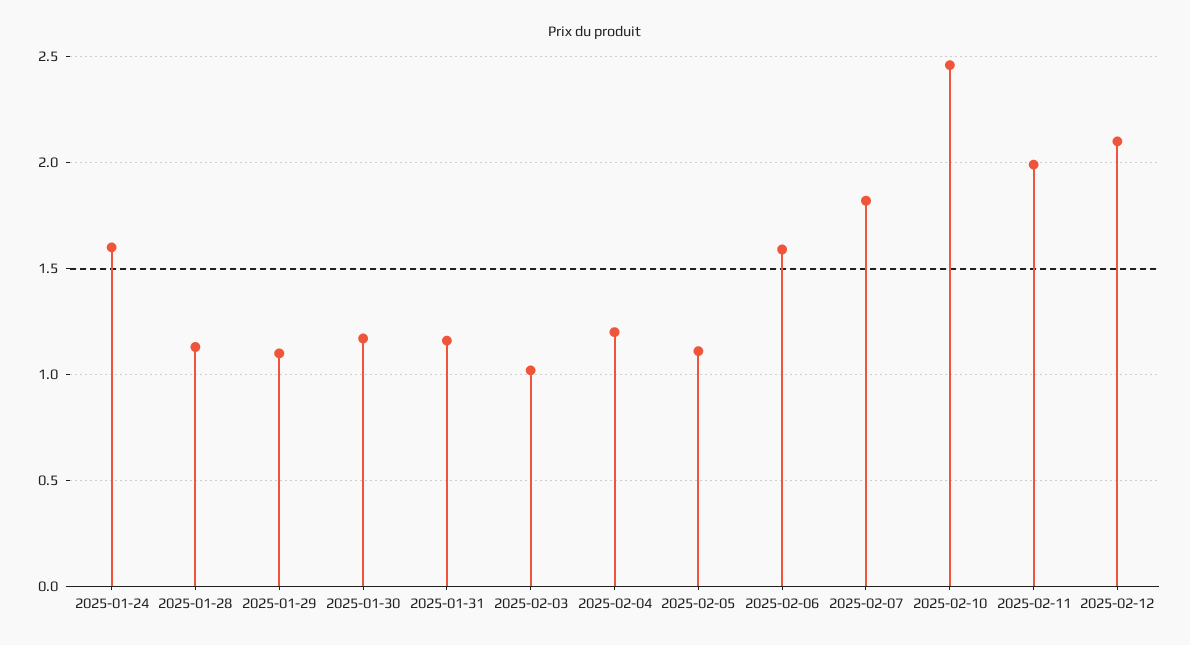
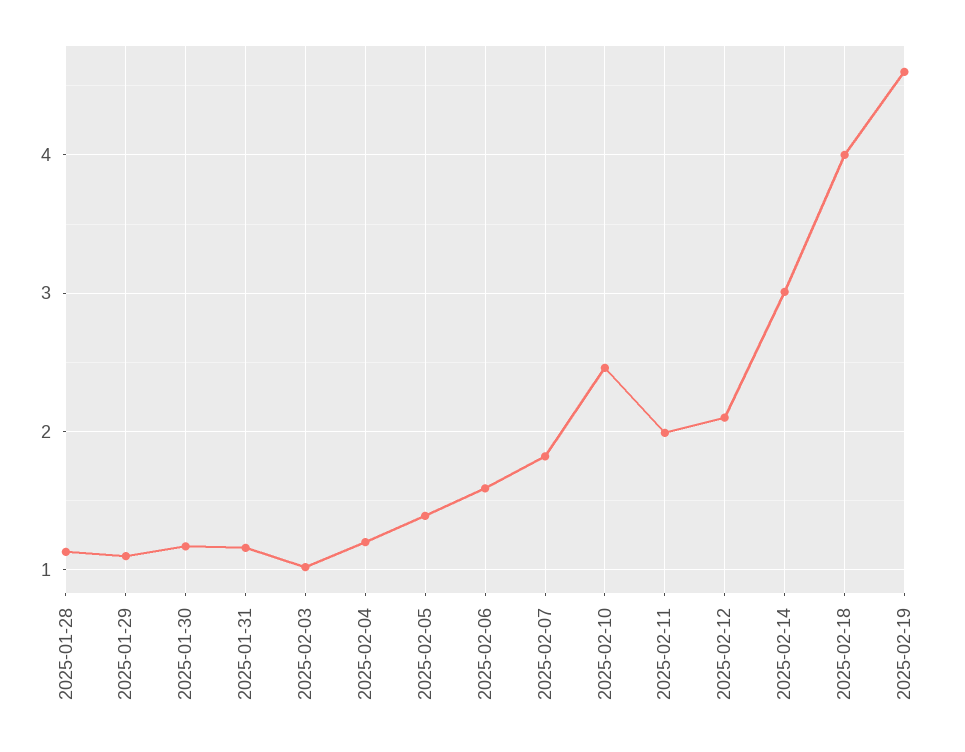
2025-01-24: 1.6 -> none
2025-02-05: 1.1 -> 1.4
2025-02-14: none -> 3
2025-02-18: none -> 4
2025-02-19: none -> 4.6

